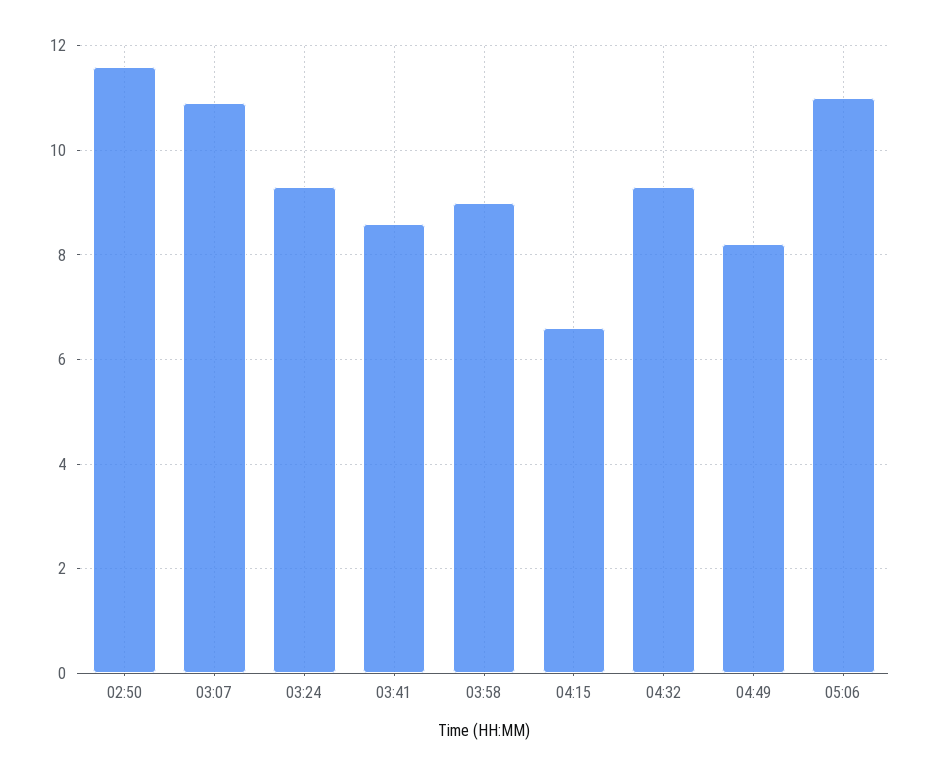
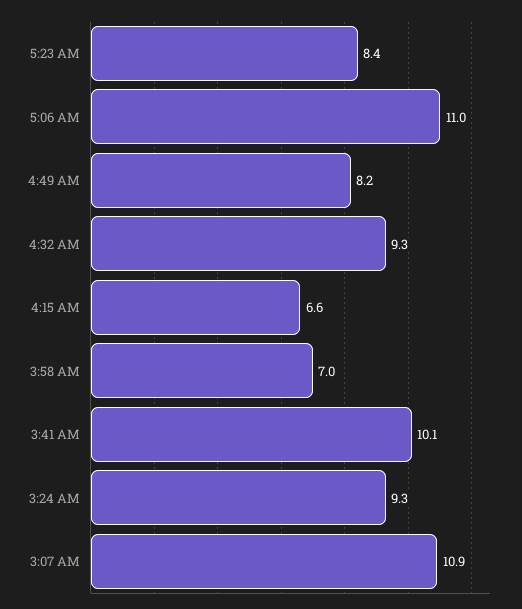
02:50: 11.5 -> none
03:41: 8.5 -> 10.1
03:58: 9 -> 7
5:23 AM: none -> 8.4

